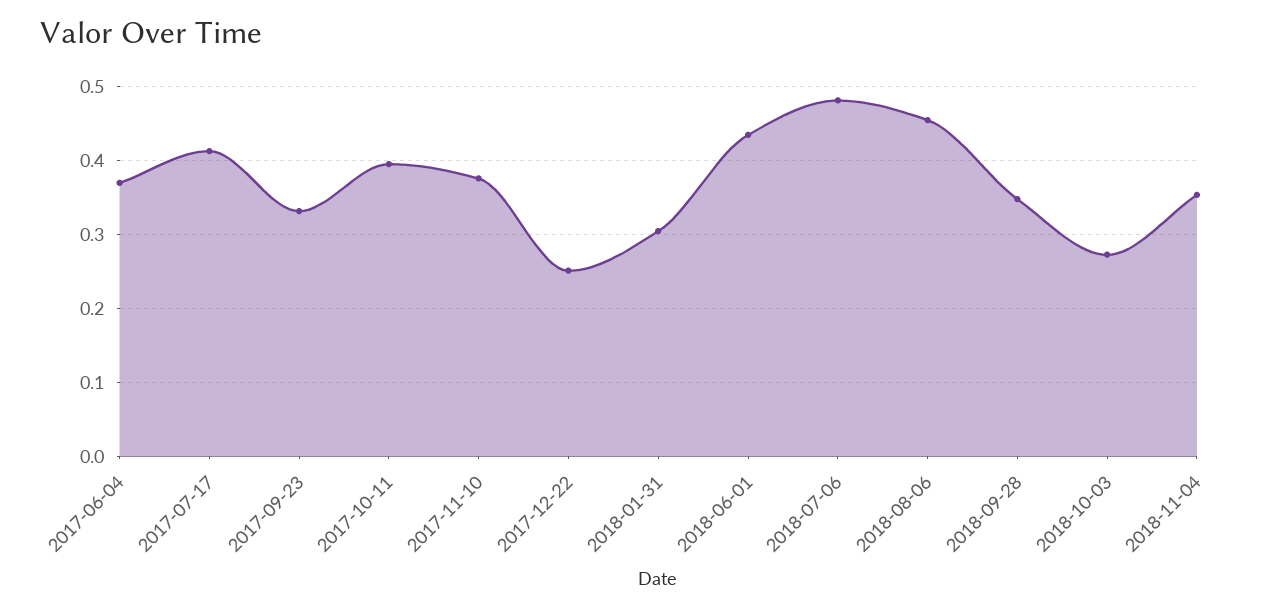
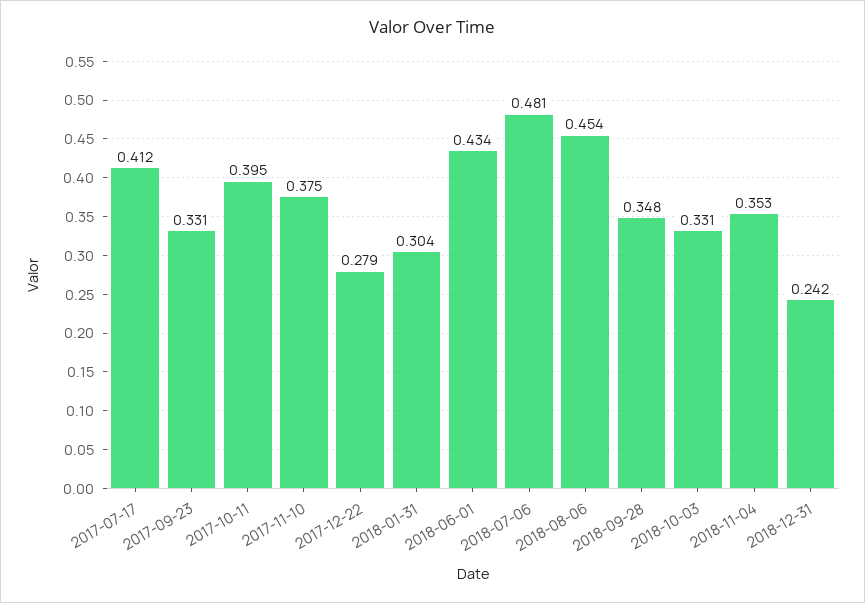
2017-06-04: 0.37 -> none
2017-12-22: 0.25 -> 0.279
2018-10-03: 0.27 -> 0.331
2018-12-31: none -> 0.242

